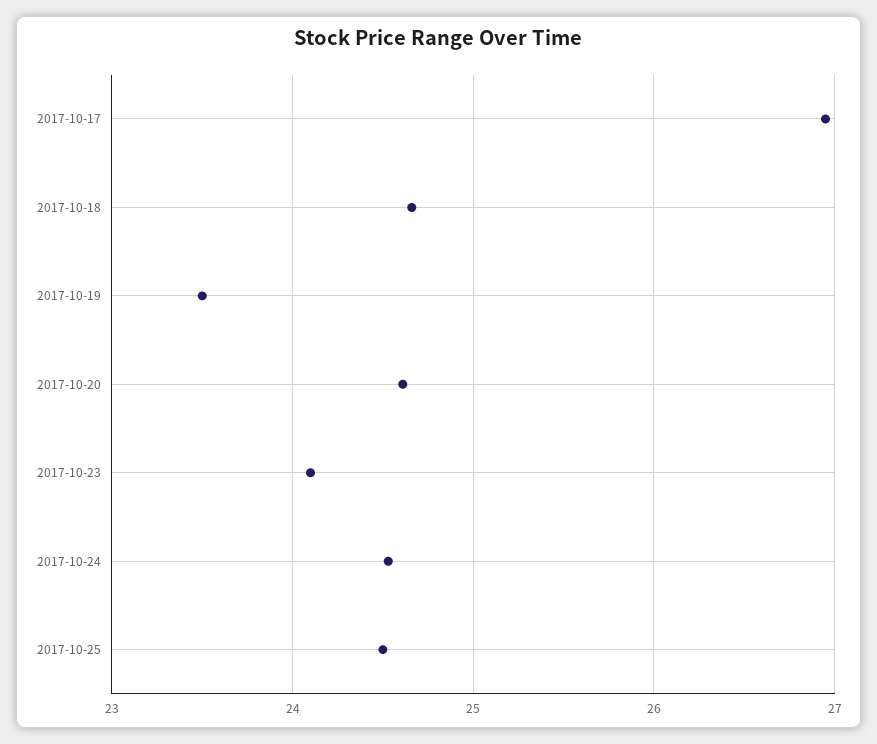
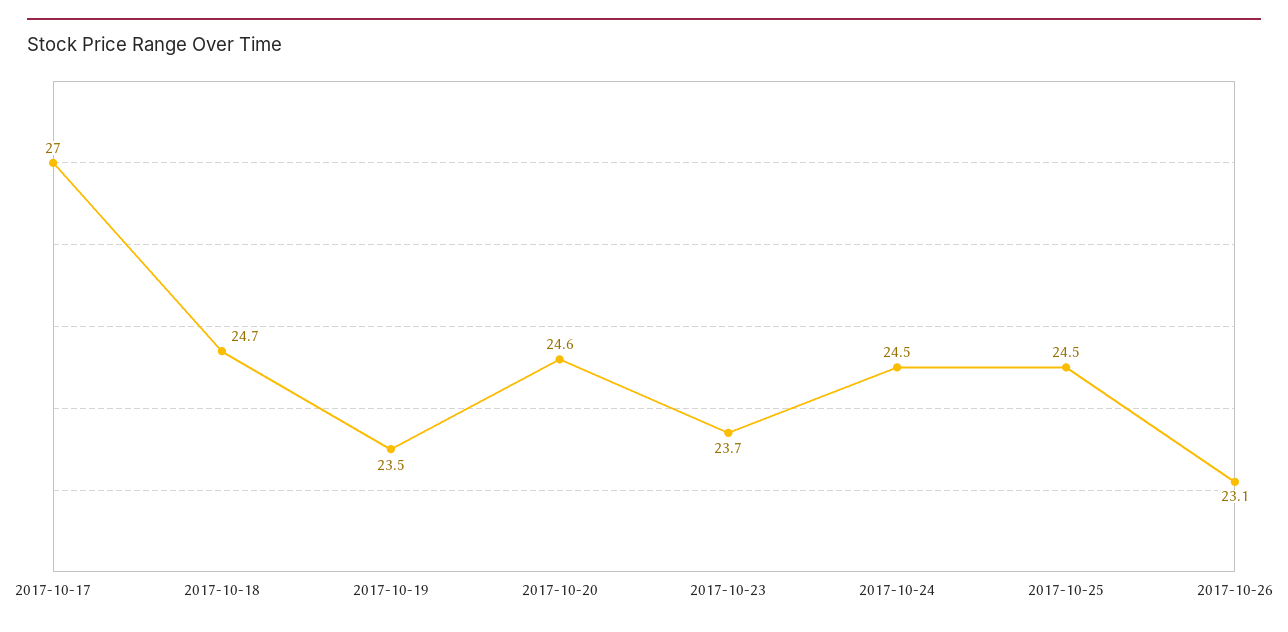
2017-10-23: 24.1 -> 23.7
2017-10-26: none -> 23.1

